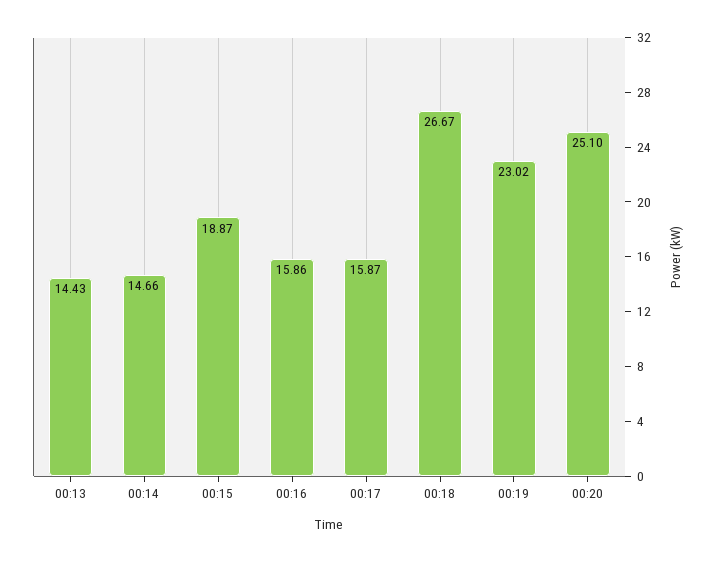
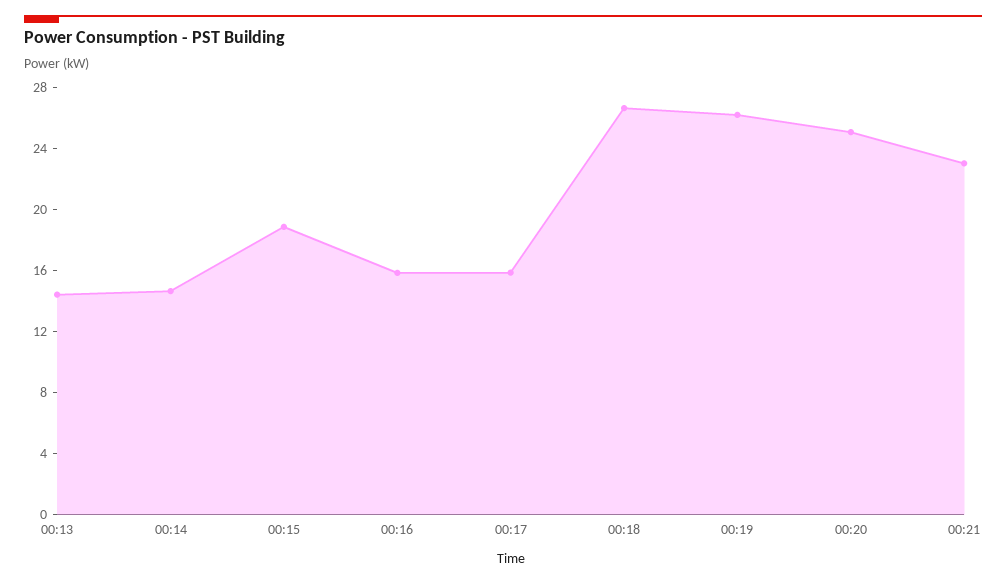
00:19: 23.02 -> 26
00:21: none -> 23

